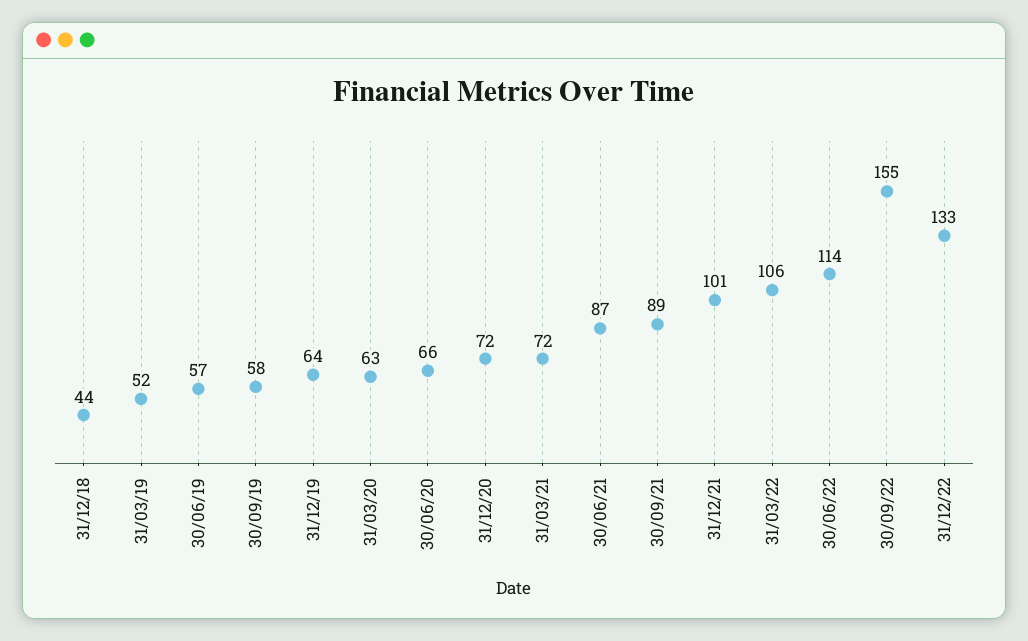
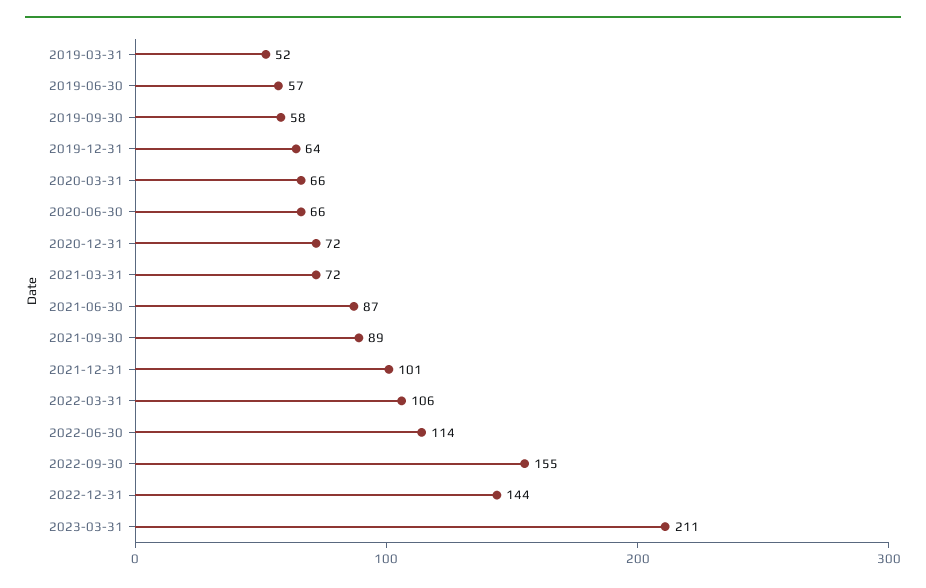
31/12/18: 44 -> none
31/03/20: 63 -> 66
31/12/22: 133 -> 144
2023-03-31: none -> 211

